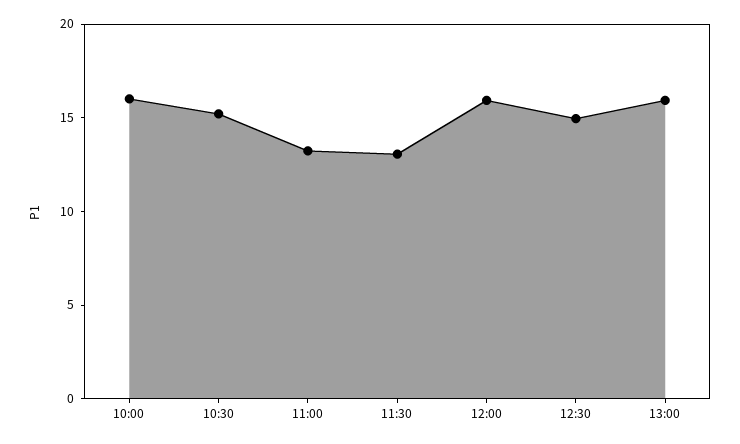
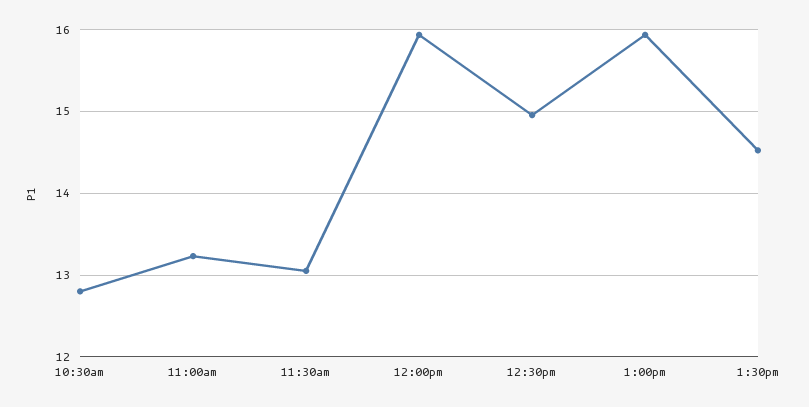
10:00: 16 -> none
10:30: 15 -> 12.8
1:30pm: none -> 14.5

